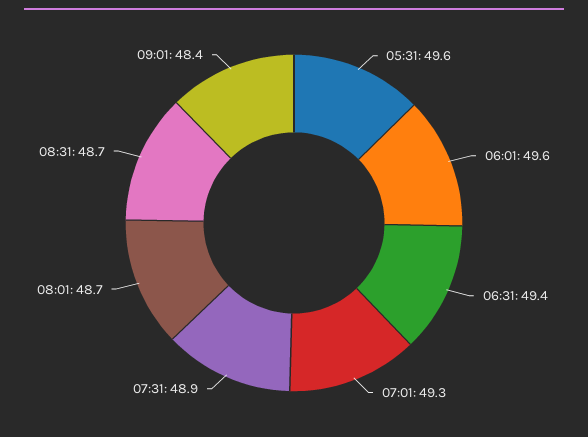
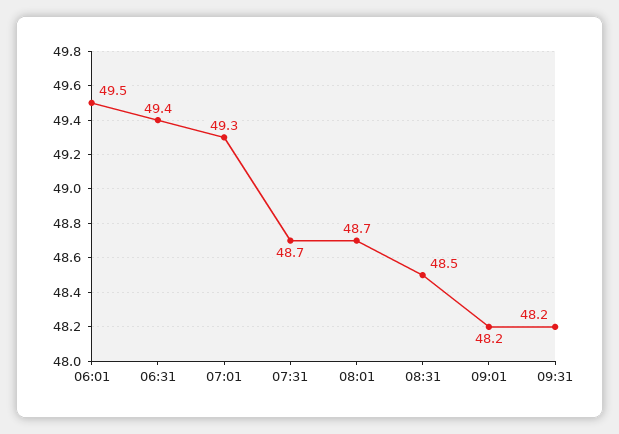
05:31: 49.6 -> none
06:01: 49.6 -> 49.5
07:31: 48.9 -> 48.7
08:31: 48.7 -> 48.5
09:01: 48.4 -> 48.2
09:31: none -> 48.2

